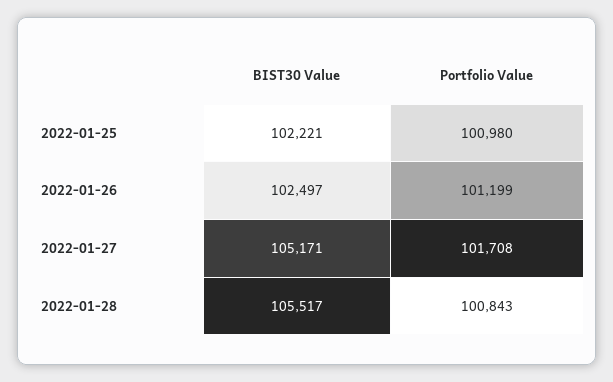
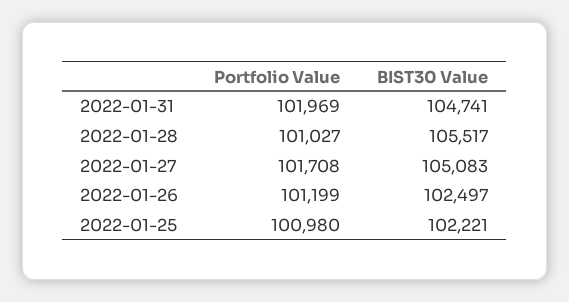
BIST30 Value, 2022-01-27: 105171 -> 105083
Portfolio Value, 2022-01-28: 100843 -> 101027
Portfolio Value, 2022-01-31: none -> 101969
BIST30 Value, 2022-01-31: none -> 104741

